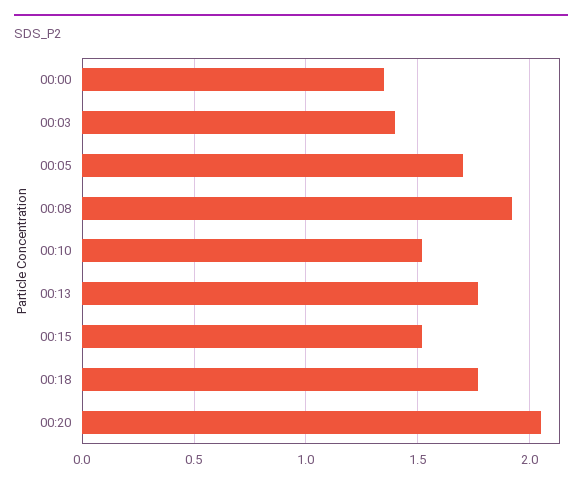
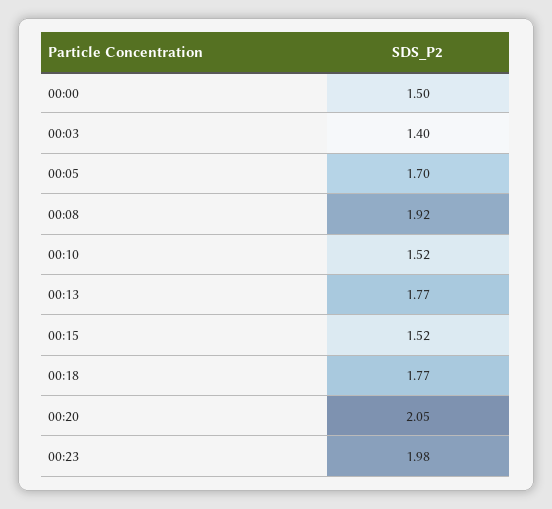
00:00: 1.35 -> 1.5
00:23: none -> 1.98

